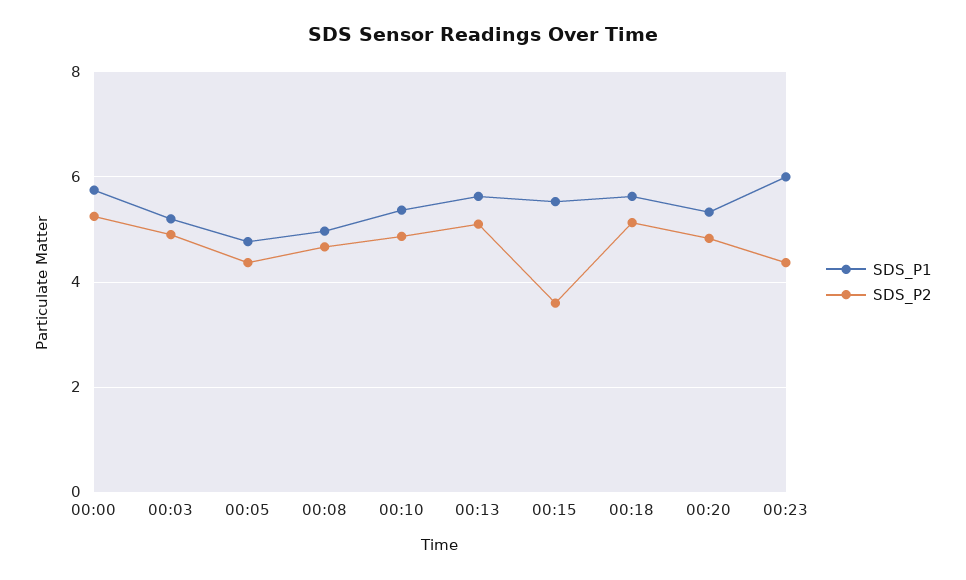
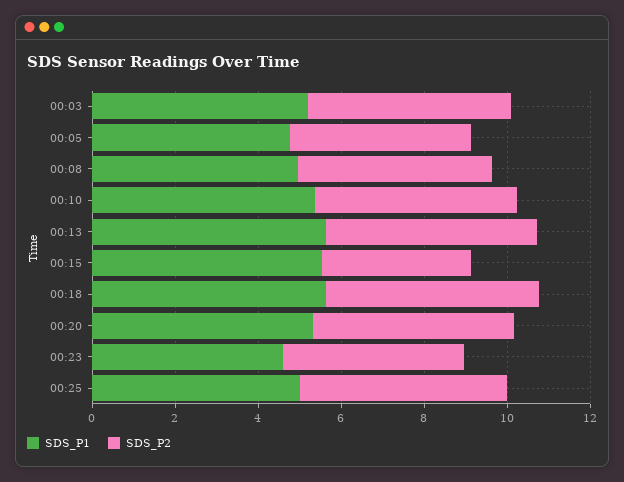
SDS_P1, 00:00: 5.8 -> none
SDS_P2, 00:00: 5.2 -> none
SDS_P1, 00:23: 6 -> 4.5
SDS_P1, 00:25: none -> 5
SDS_P2, 00:25: none -> 5

